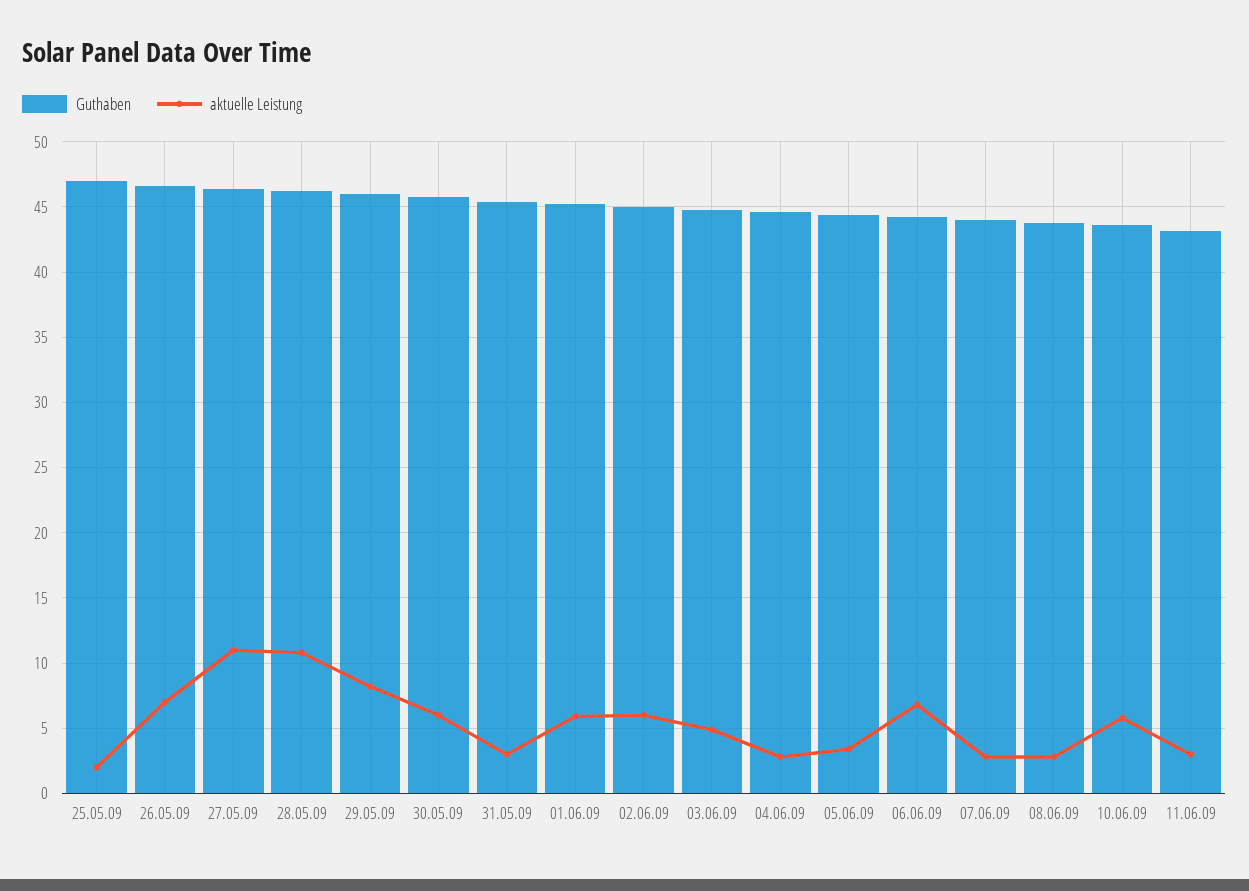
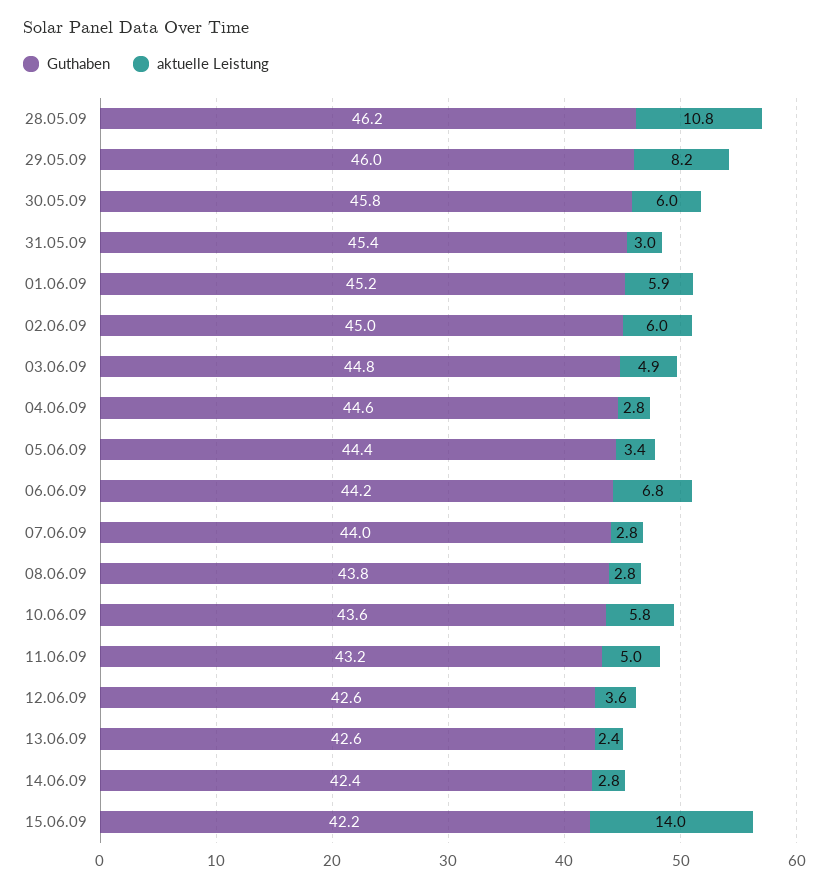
Guthaben, 25.05.09: 47 -> none
aktuelle Leistung, 25.05.09: 2 -> none
Guthaben, 26.05.09: 46.5 -> none
aktuelle Leistung, 26.05.09: 7 -> none
Guthaben, 27.05.09: 46.5 -> none
aktuelle Leistung, 27.05.09: 11 -> none
aktuelle Leistung, 11.06.09: 3 -> 5
Guthaben, 12.06.09: none -> 42.6
aktuelle Leistung, 12.06.09: none -> 3.6
Guthaben, 13.06.09: none -> 42.6
aktuelle Leistung, 13.06.09: none -> 2.4
Guthaben, 14.06.09: none -> 42.4
aktuelle Leistung, 14.06.09: none -> 2.8
Guthaben, 15.06.09: none -> 42.2
aktuelle Leistung, 15.06.09: none -> 14

